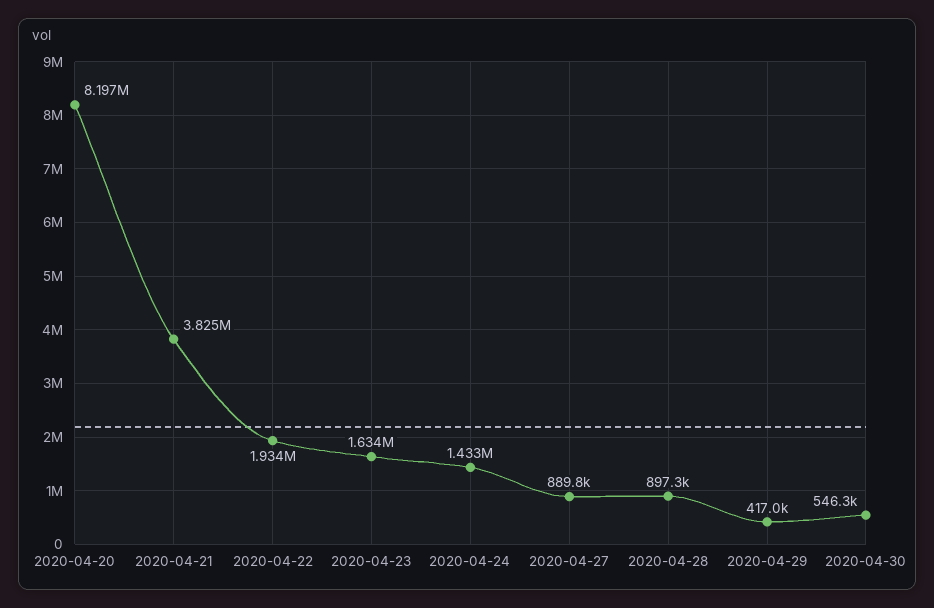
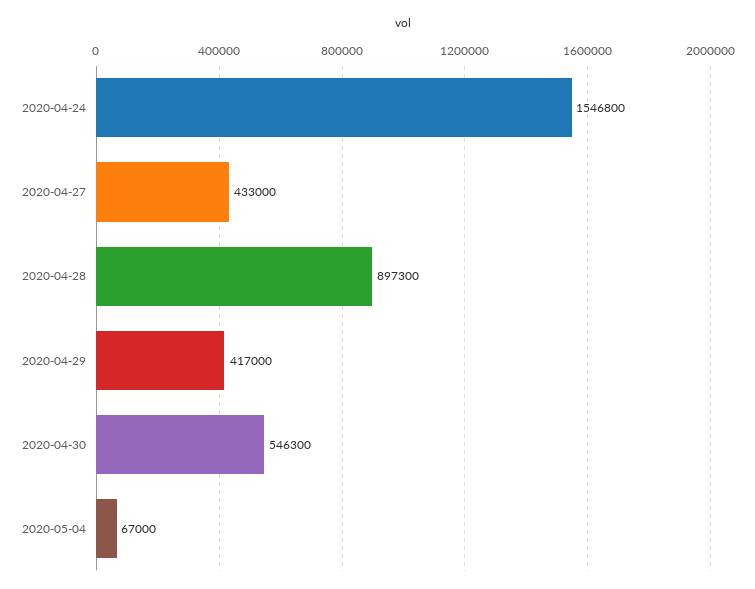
2020-04-20: 8197000 -> none
2020-04-21: 3825000 -> none
2020-04-22: 1934000 -> none
2020-04-23: 1634000 -> none
2020-04-24: 1433000 -> 1546800
2020-04-27: 889800 -> 433000
2020-05-04: none -> 67000

